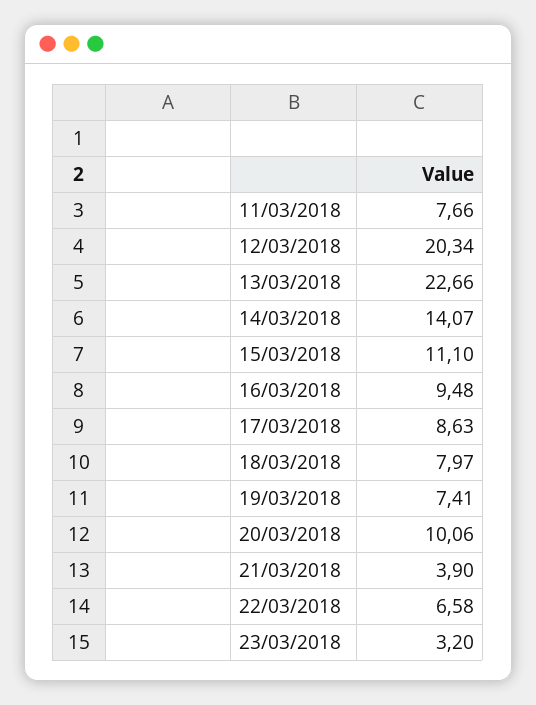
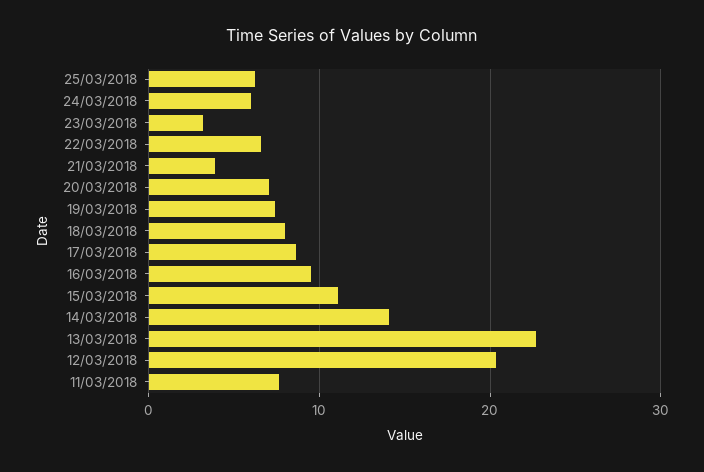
20/03/2018: 10.06 -> 7
25/03/2018: none -> 6
24/03/2018: none -> 6

